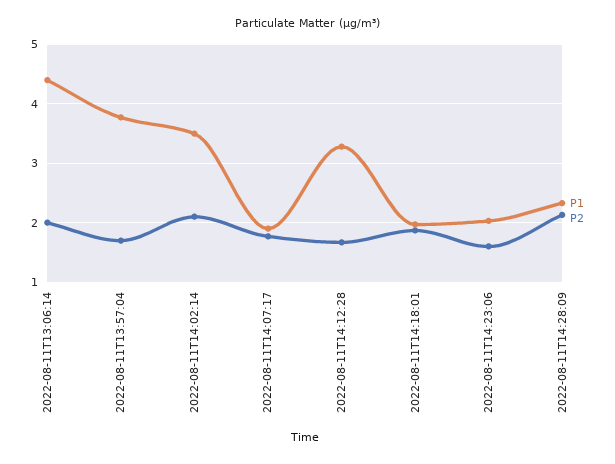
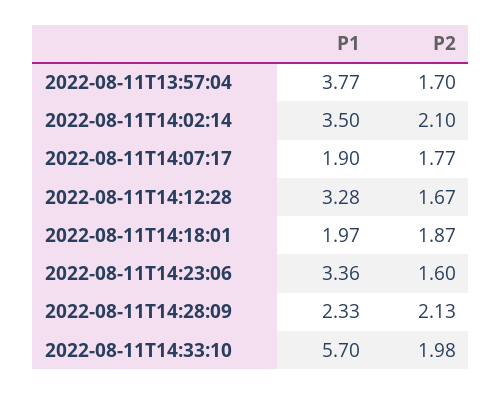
P1, 2022-08-11T13:06:14: 4.4 -> none
P2, 2022-08-11T13:06:14: 2 -> none
P1, 2022-08-11T14:23:06: 2 -> 3.36
P1, 2022-08-11T14:33:10: none -> 5.7
P2, 2022-08-11T14:33:10: none -> 1.98

